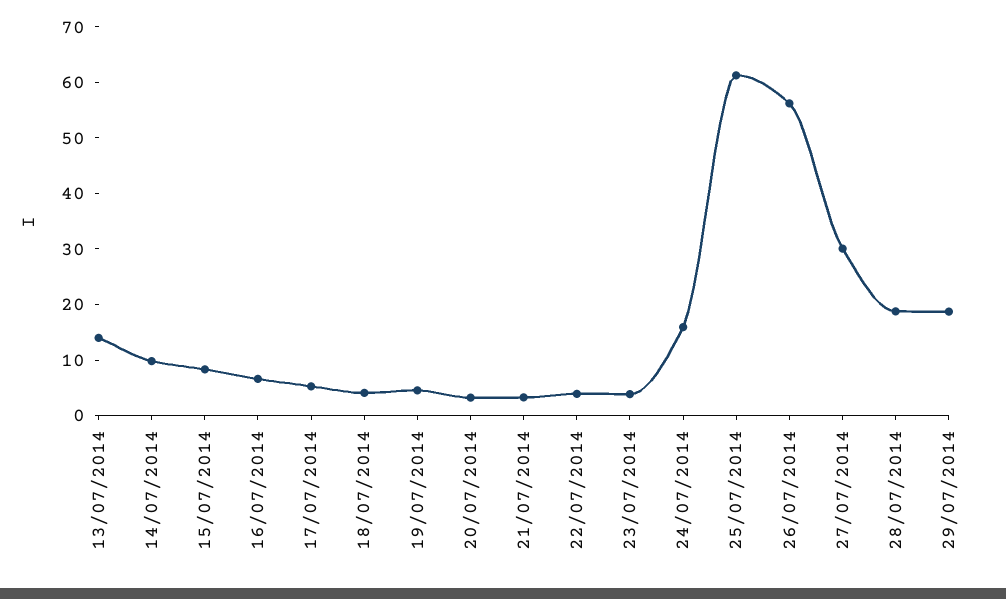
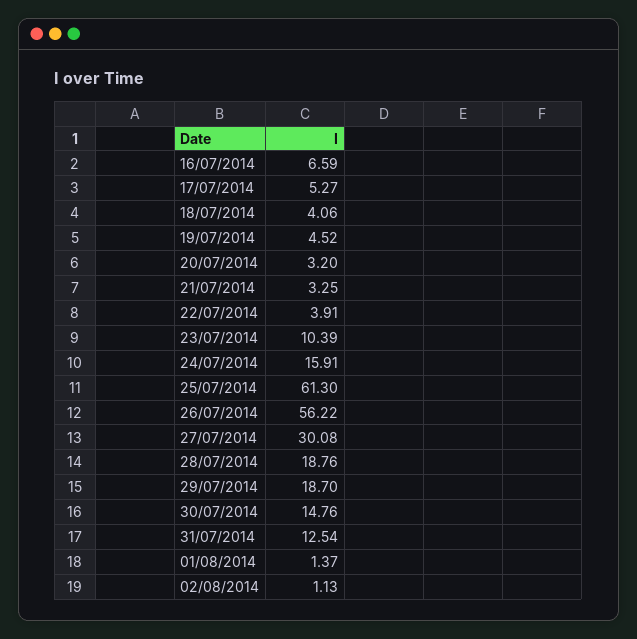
13/07/2014: 14 -> none
14/07/2014: 10 -> none
15/07/2014: 8 -> none
23/07/2014: 4 -> 10.39
30/07/2014: none -> 14.76
31/07/2014: none -> 12.54
01/08/2014: none -> 1.37
02/08/2014: none -> 1.13

